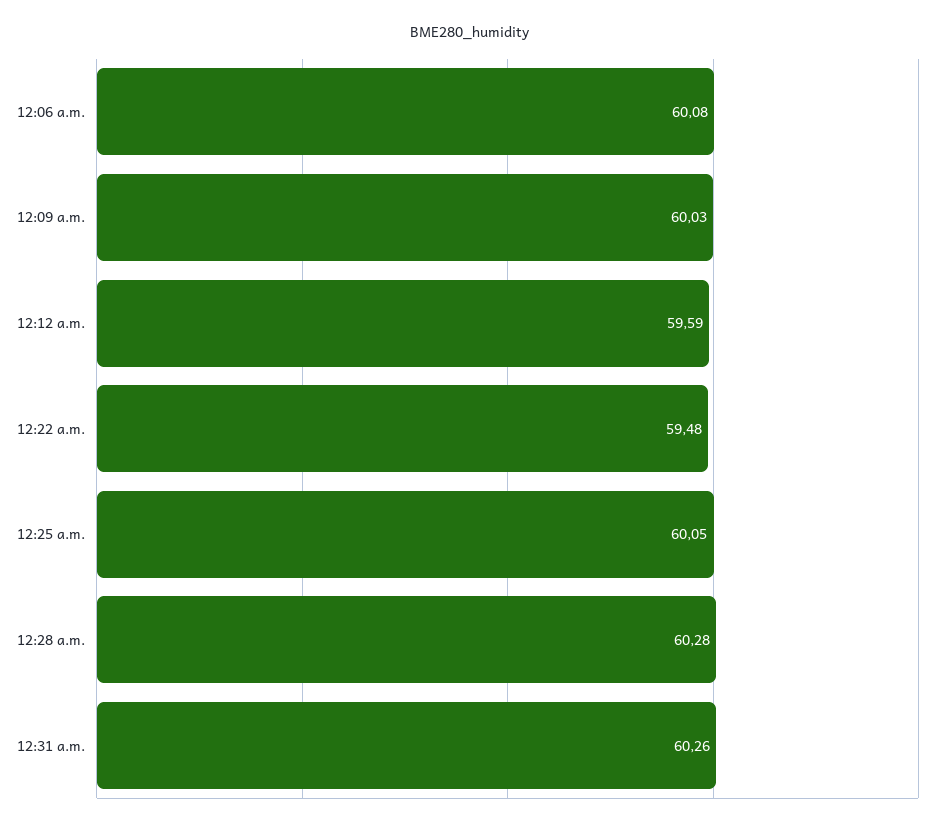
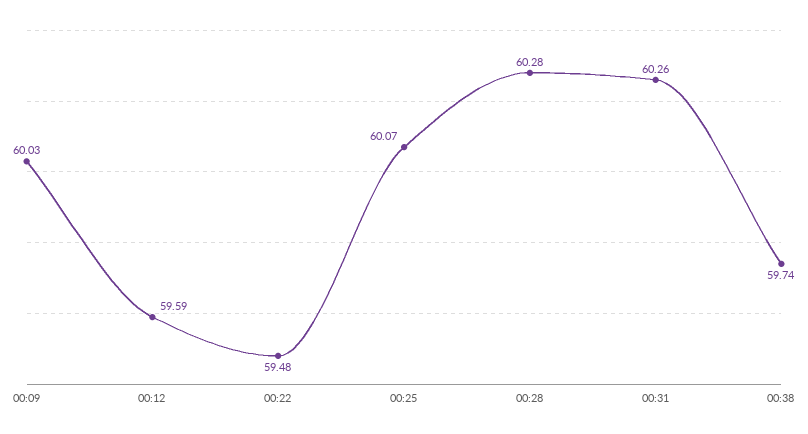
12:06 a.m.: 60.08 -> none
12:25 a.m.: 60.05 -> 60.07
00:38: none -> 59.74

